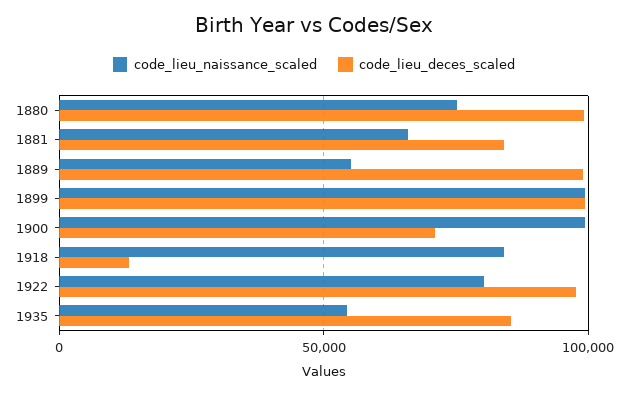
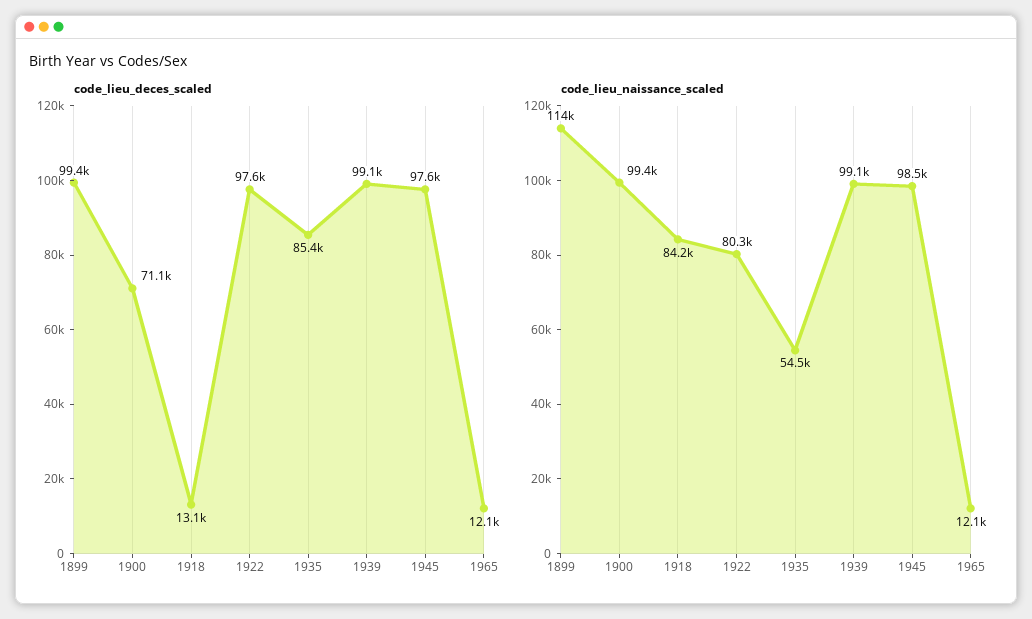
code_lieu_naissance_scaled, 1880: 75000 -> none
code_lieu_deces_scaled, 1880: 100000 -> none
code_lieu_naissance_scaled, 1881: 65000 -> none
code_lieu_deces_scaled, 1881: 85000 -> none
code_lieu_naissance_scaled, 1889: 55000 -> none
code_lieu_deces_scaled, 1889: 100000 -> none
code_lieu_naissance_scaled, 1899: 100000 -> 114000
code_lieu_deces_scaled, 1939: none -> 99100
code_lieu_deces_scaled, 1945: none -> 97600
code_lieu_deces_scaled, 1965: none -> 12100
code_lieu_naissance_scaled, 1939: none -> 99100
code_lieu_naissance_scaled, 1945: none -> 98500
code_lieu_naissance_scaled, 1965: none -> 12100

